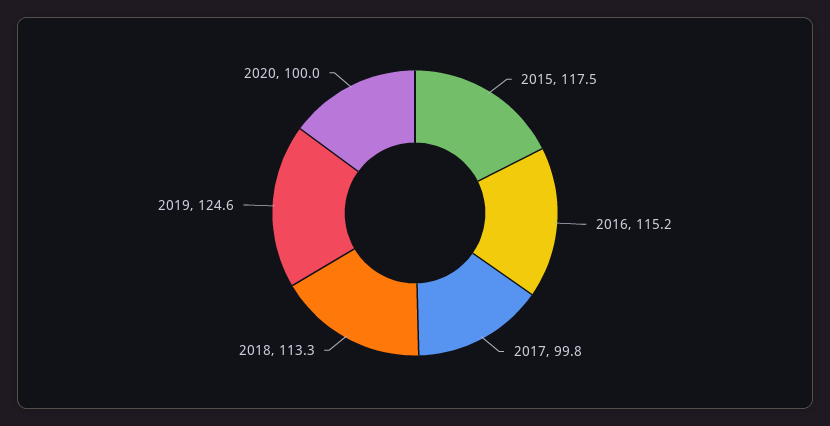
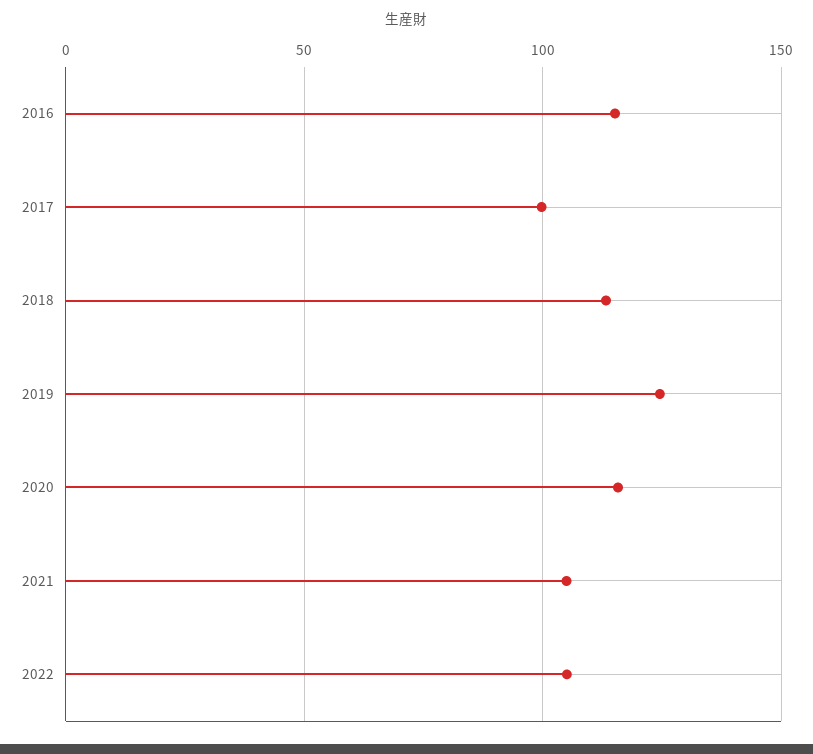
2015: 117.5 -> none
2020: 100 -> 115
2021: none -> 105
2022: none -> 105

